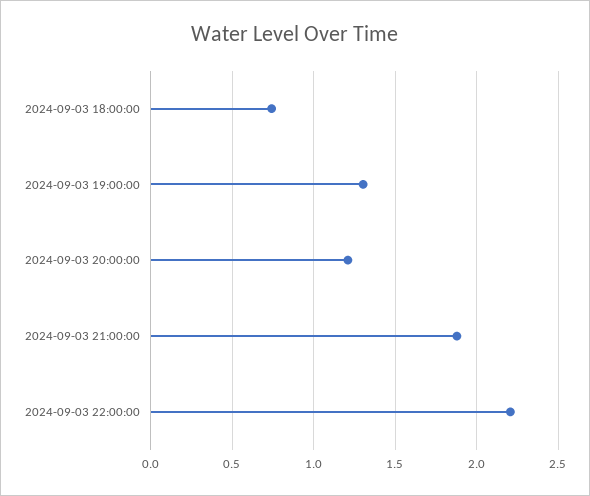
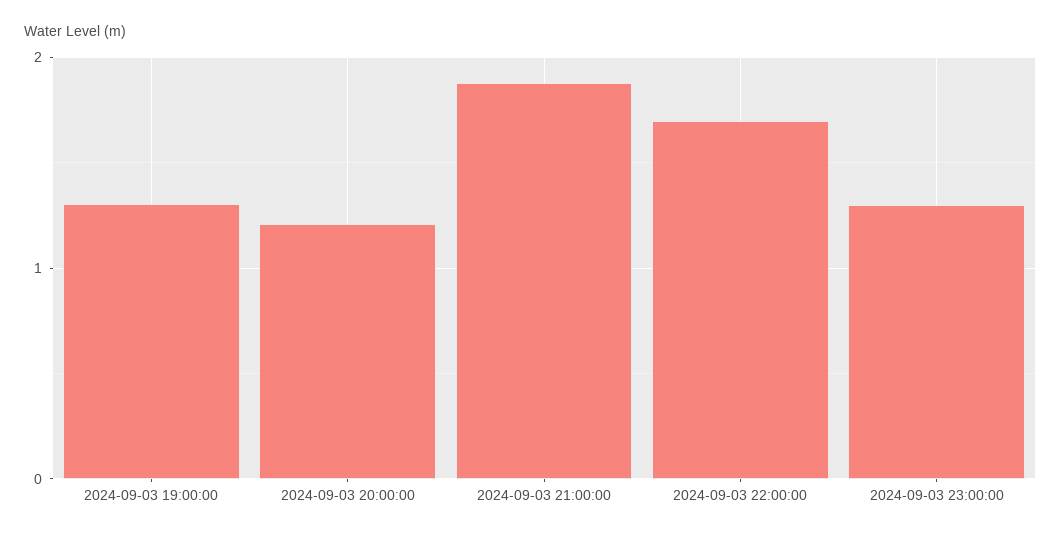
2024-09-03 18:00:00: 0.75 -> none
2024-09-03 22:00:00: 2.2 -> 1.7
2024-09-03 23:00:00: none -> 1.3

